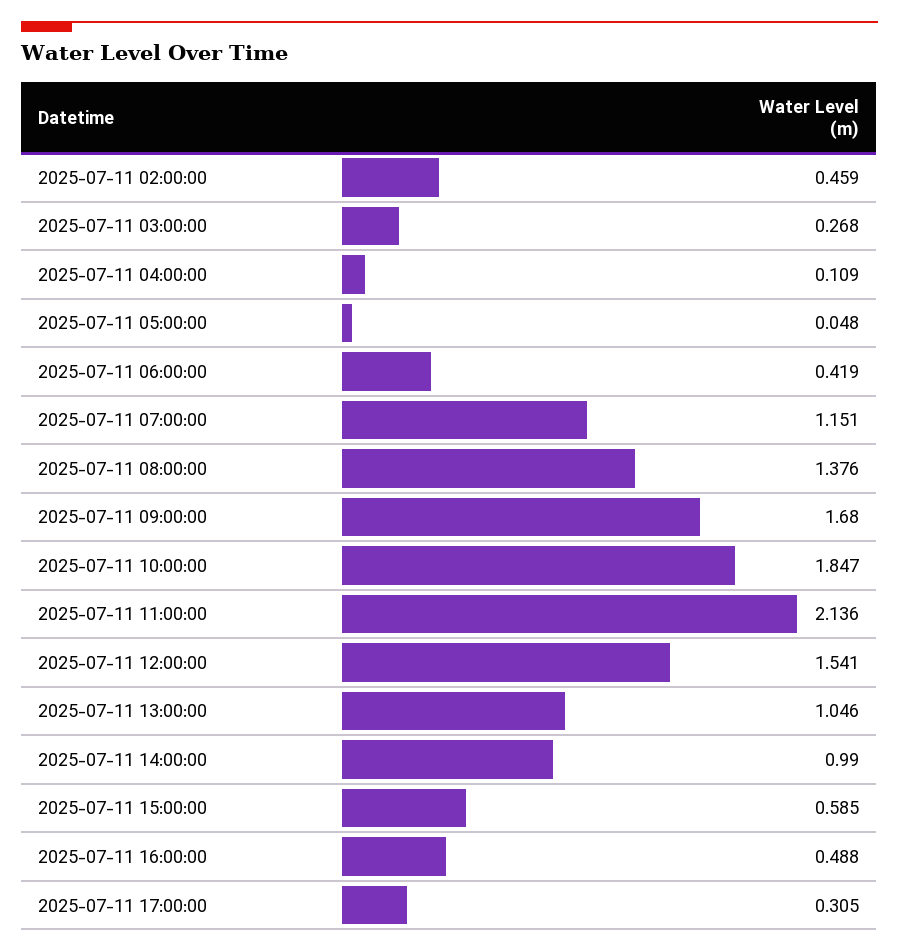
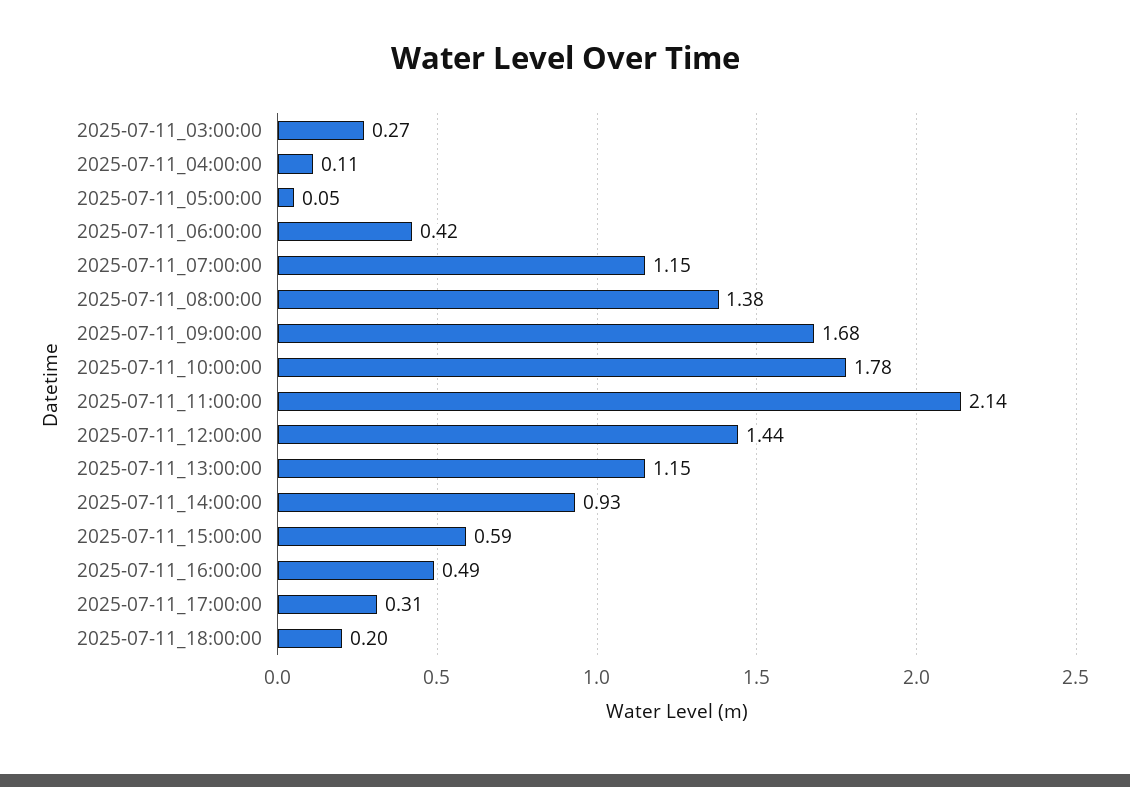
2025-07-11 02:00:00: 0.459 -> none
2025-07-11 10:00:00: 1.847 -> 1.78
2025-07-11 12:00:00: 1.541 -> 1.44
2025-07-11 13:00:00: 1.046 -> 1.15
2025-07-11 14:00:00: 0.99 -> 0.93
2025-07-11_18:00:00: none -> 0.2

